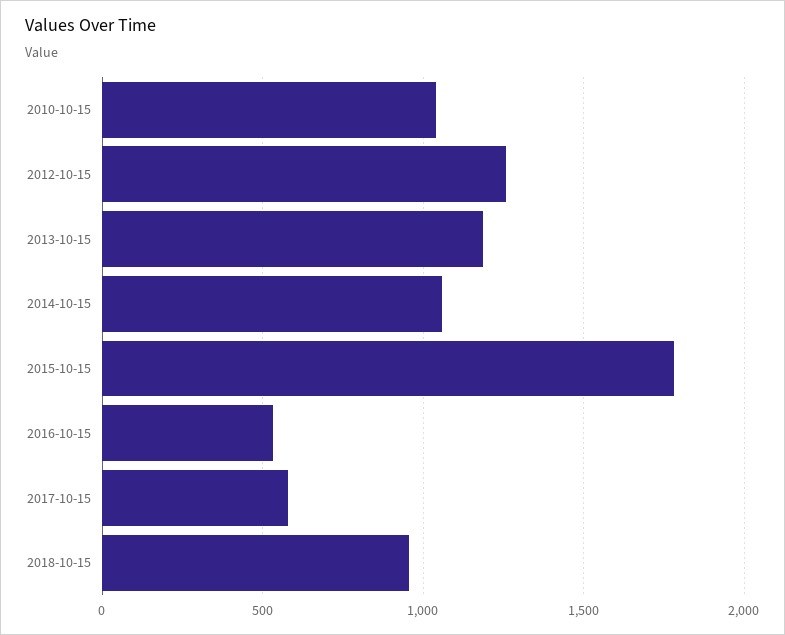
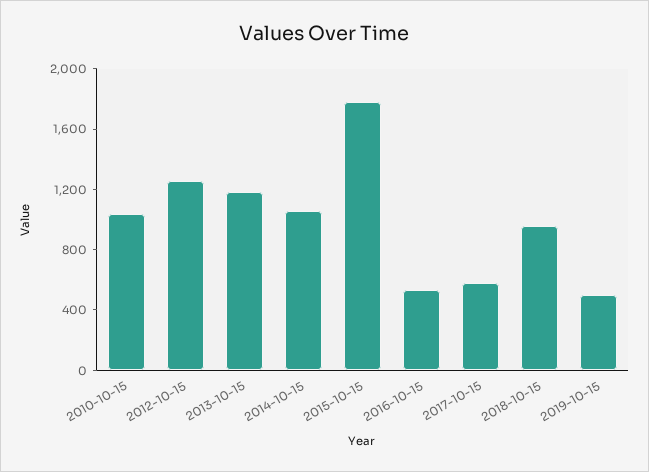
2019-10-15: none -> 500

